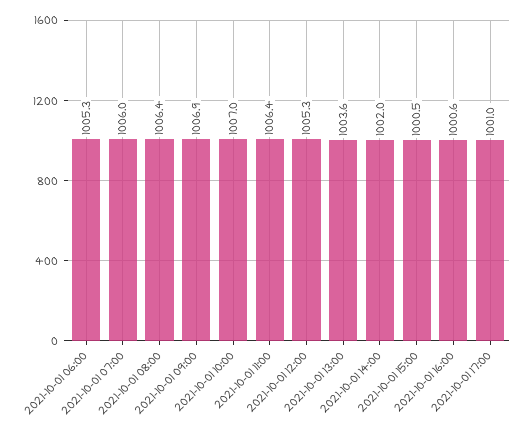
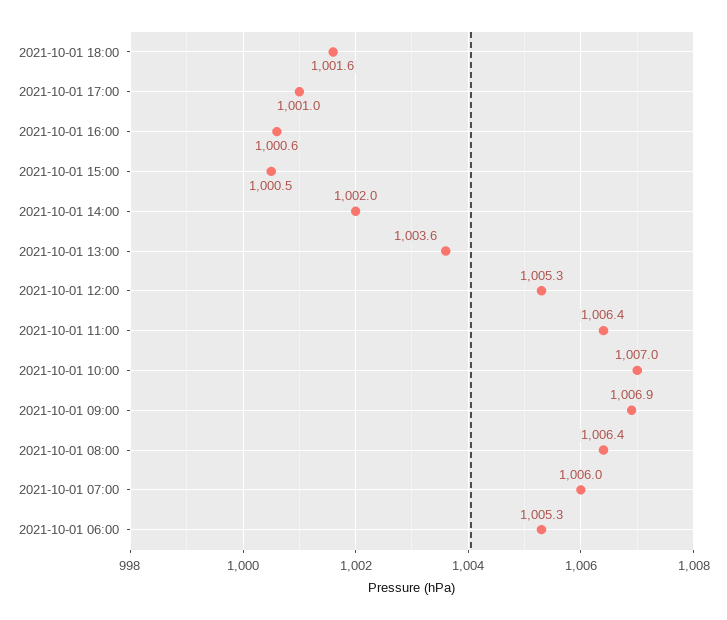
2021-10-01 18:00: none -> 1001.6

